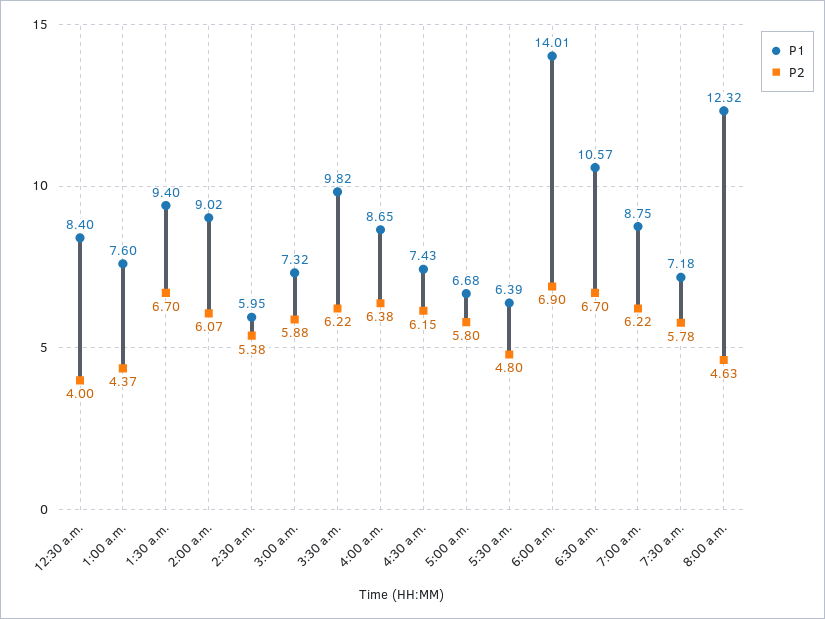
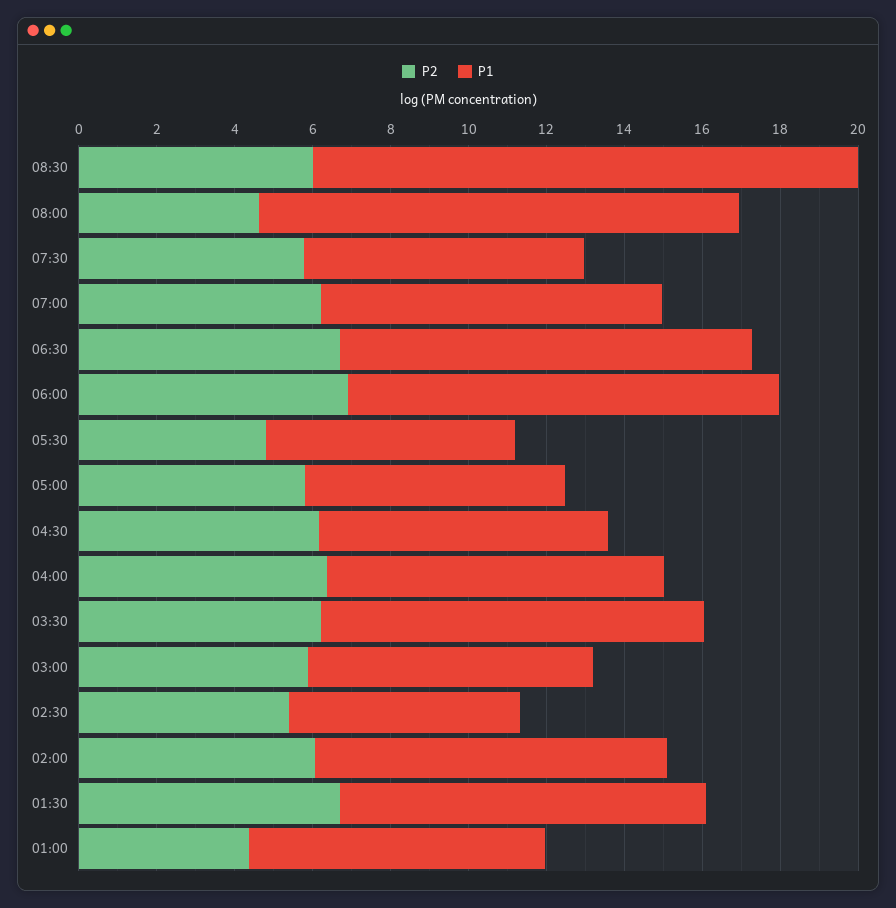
P1, 12:30 a.m.: 8.4 -> none
P2, 12:30 a.m.: 4 -> none
P1, 6:00 a.m.: 14.01 -> 11
P2, 08:30: none -> 6
P1, 08:30: none -> 14

